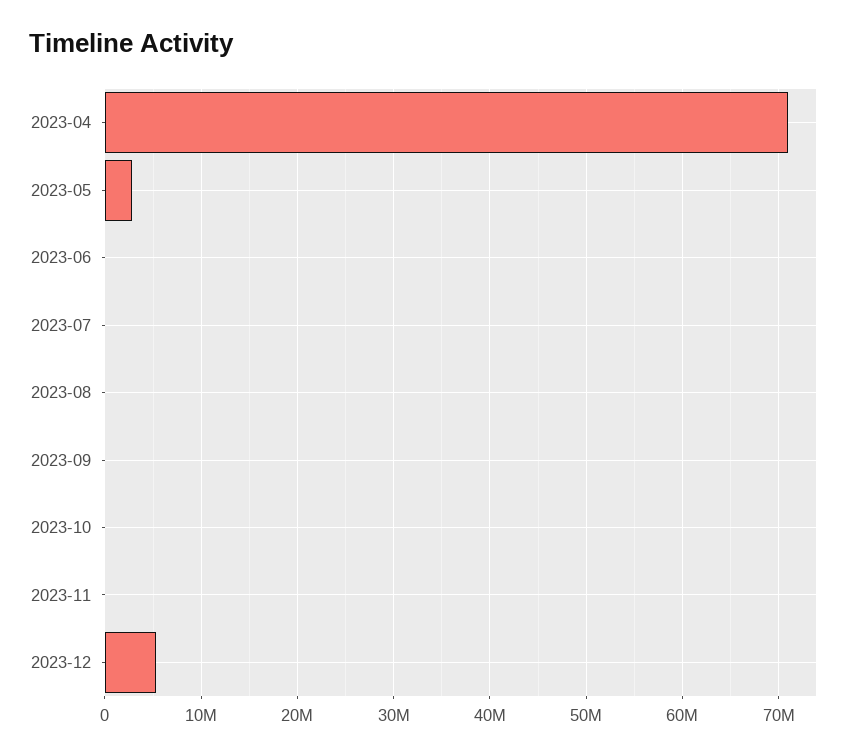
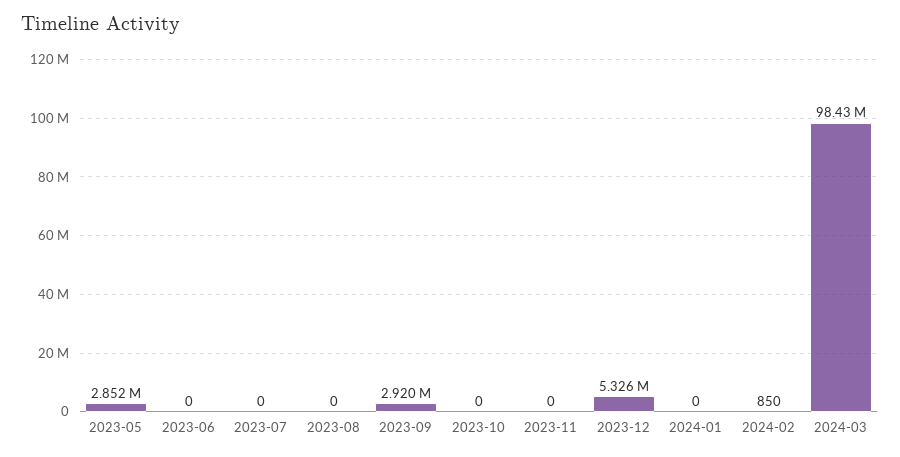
2023-04: 71000000 -> none
2023-09: 0 -> 2920000
2024-01: none -> 0
2024-02: none -> 850
2024-03: none -> 98430000

